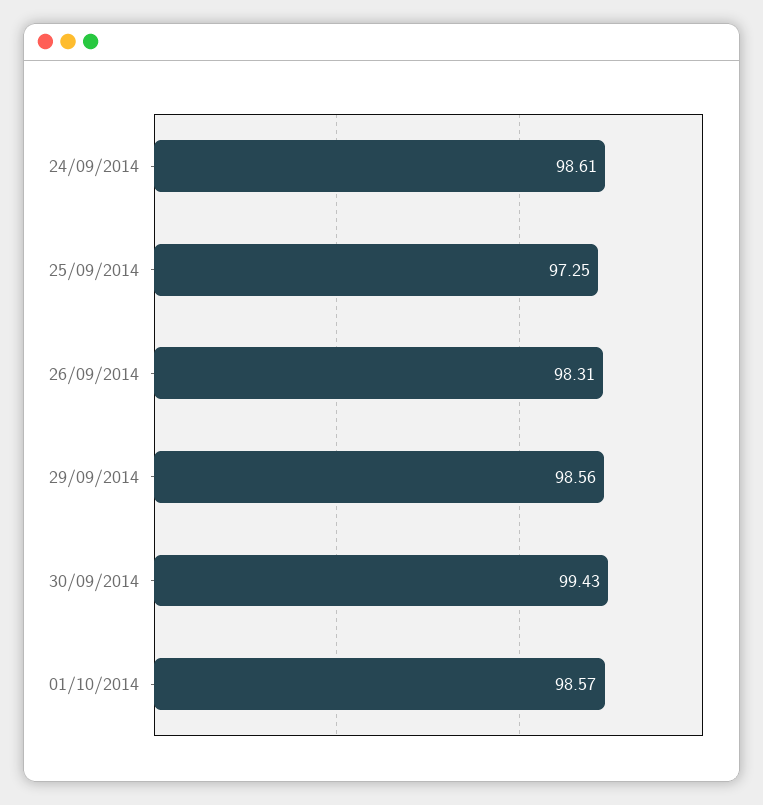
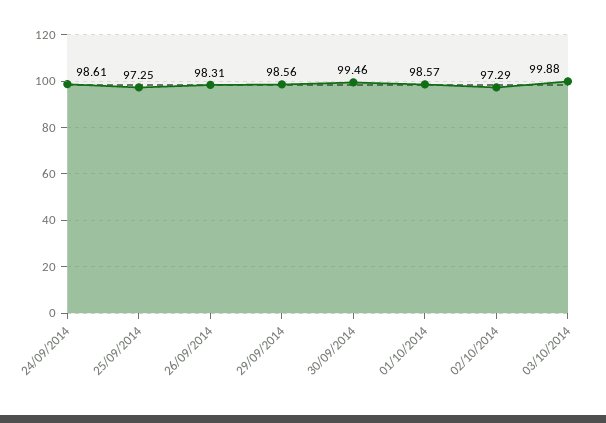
30/09/2014: 99.43 -> 99.46
02/10/2014: none -> 97.29
03/10/2014: none -> 99.88

